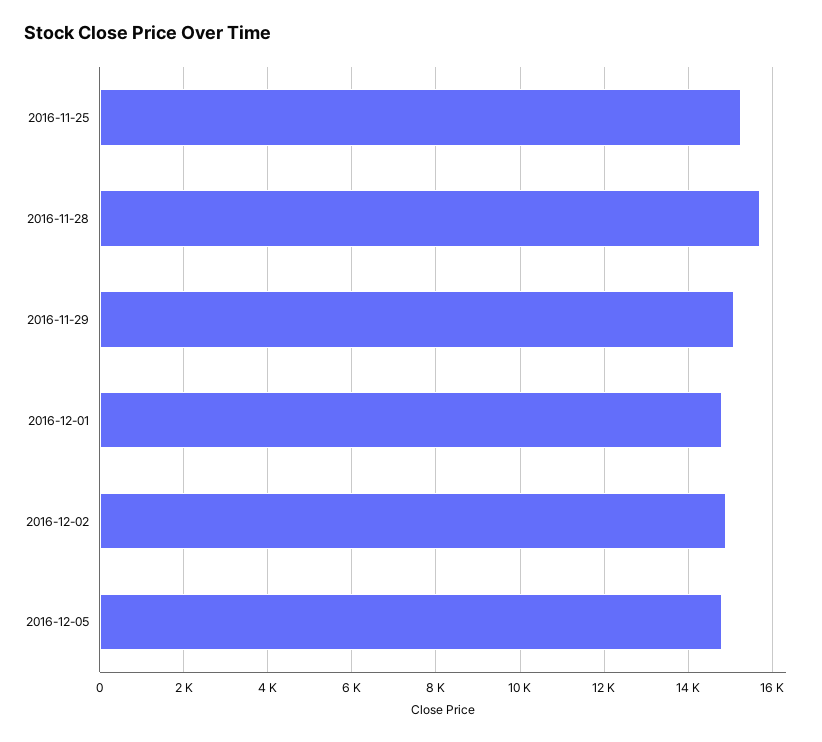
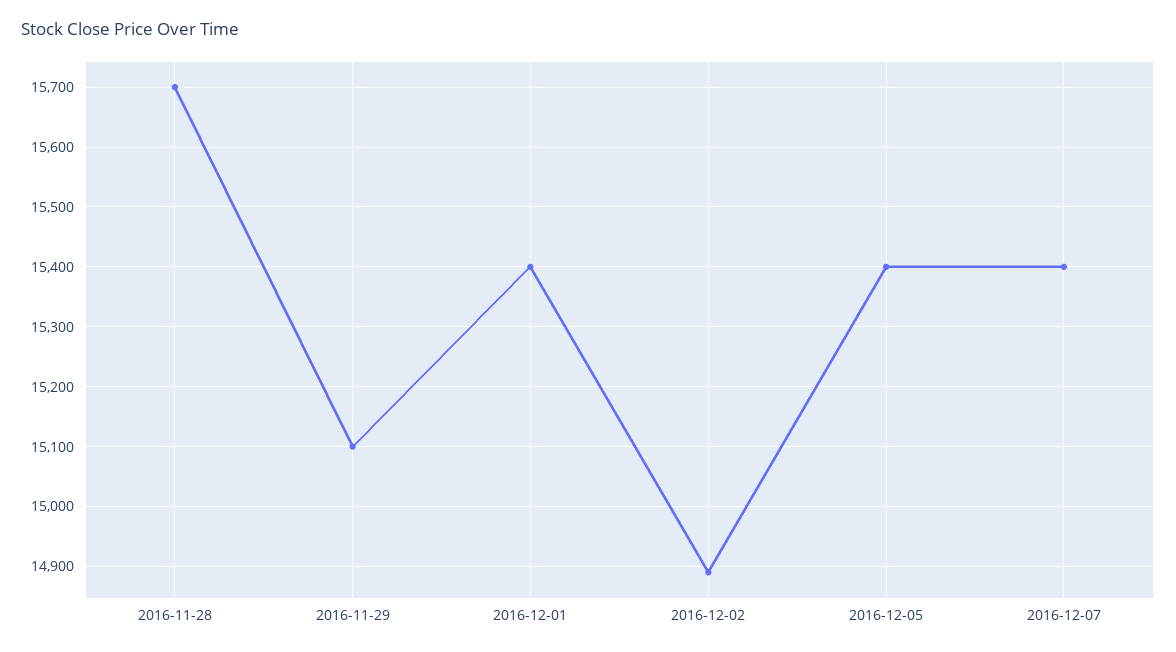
2016-11-25: 15200 -> none
2016-12-01: 14800 -> 15400
2016-12-05: 14800 -> 15400
2016-12-07: none -> 15400

